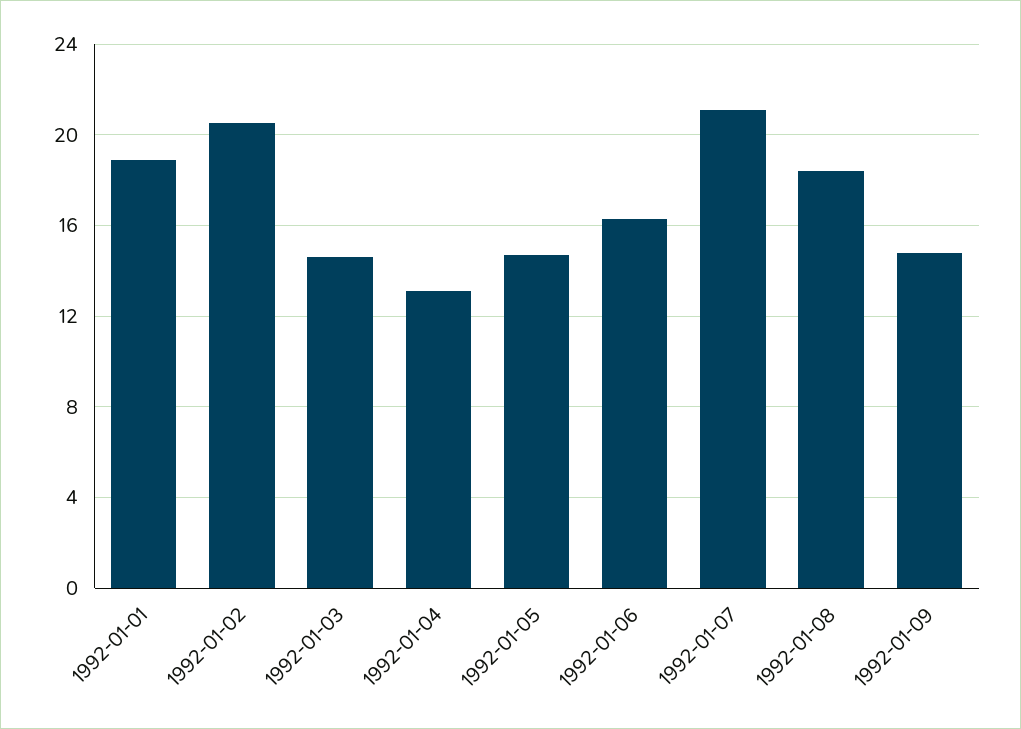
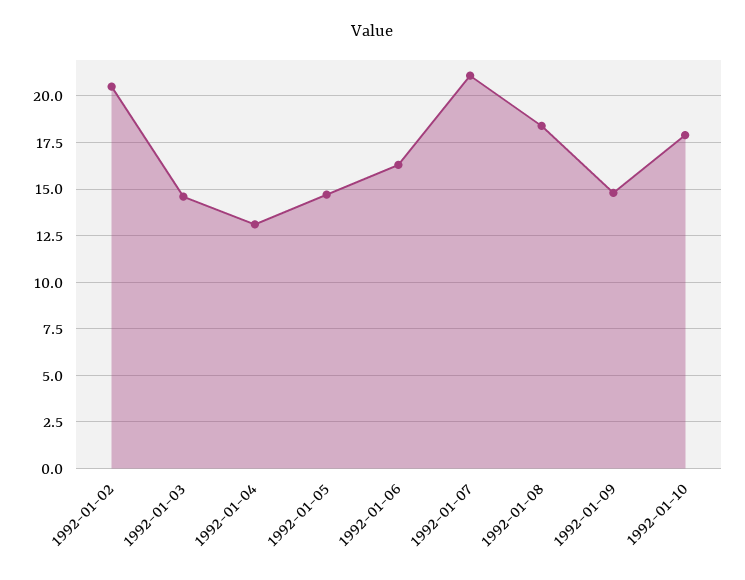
1992-01-01: 19 -> none
1992-01-10: none -> 18

